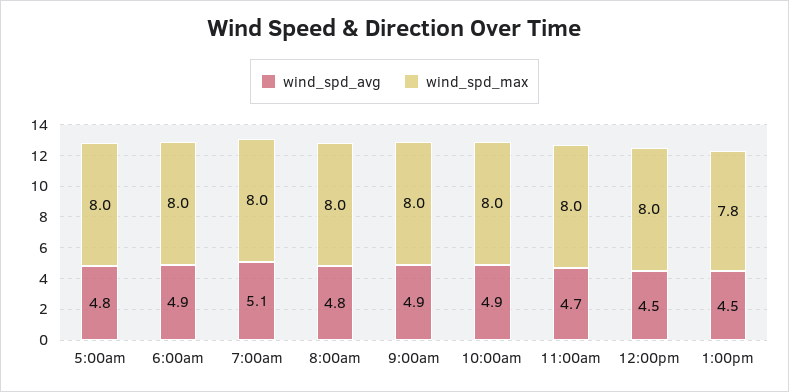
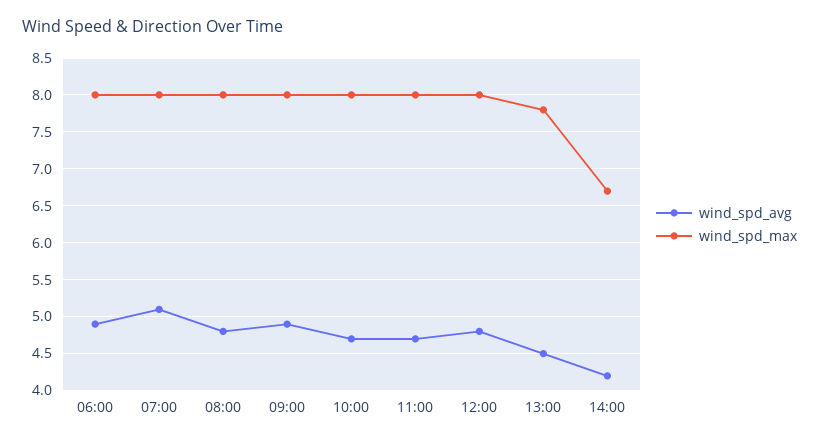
wind_spd_avg, 5:00am: 4.8 -> none
wind_spd_max, 5:00am: 8 -> none
wind_spd_avg, 10:00am: 4.9 -> 4.7
wind_spd_avg, 12:00pm: 4.5 -> 4.8
wind_spd_avg, 14:00: none -> 4.2
wind_spd_max, 14:00: none -> 6.7

